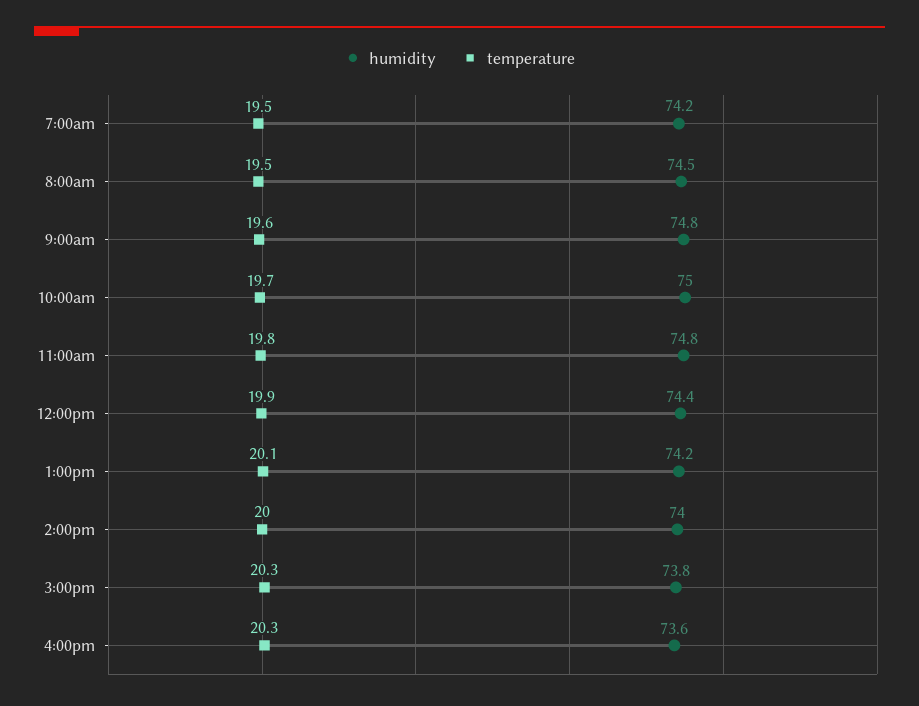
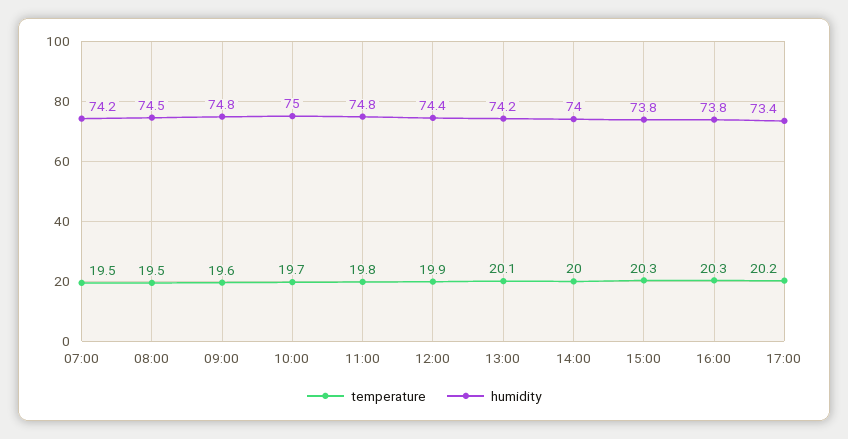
humidity, 4:00pm: 73.6 -> 73.8
temperature, 17:00: none -> 20.2
humidity, 17:00: none -> 73.4

